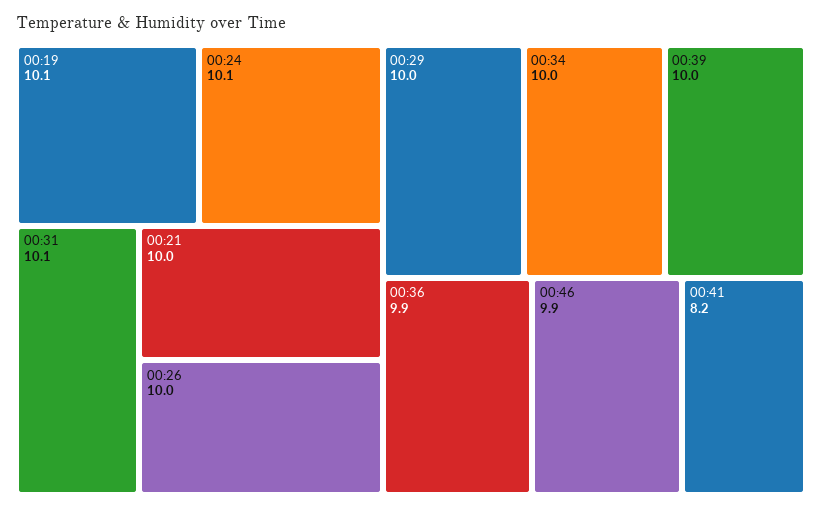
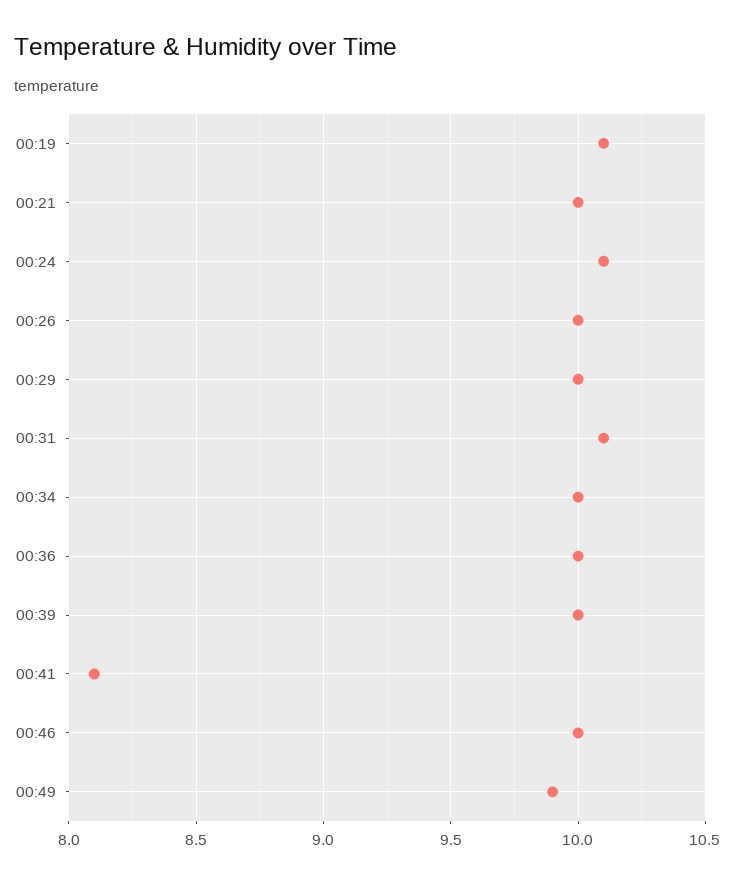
00:36: 9.9 -> 10
00:46: 9.9 -> 10
00:41: 8.2 -> 8.1
00:49: none -> 9.9

